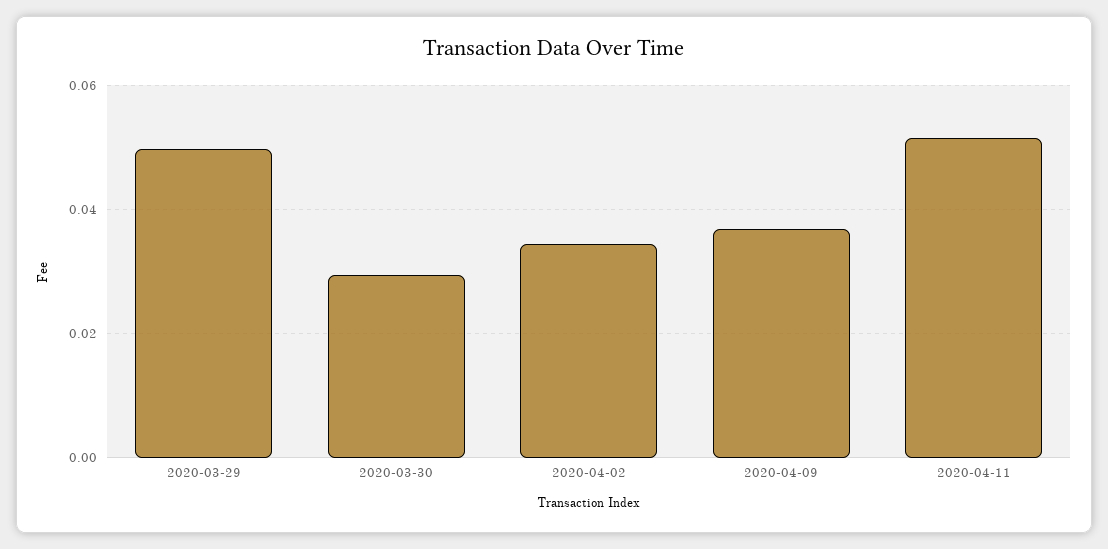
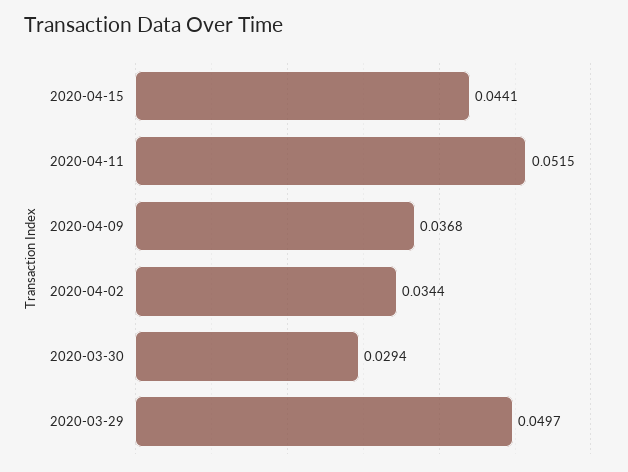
2020-04-15: none -> 0.0441

